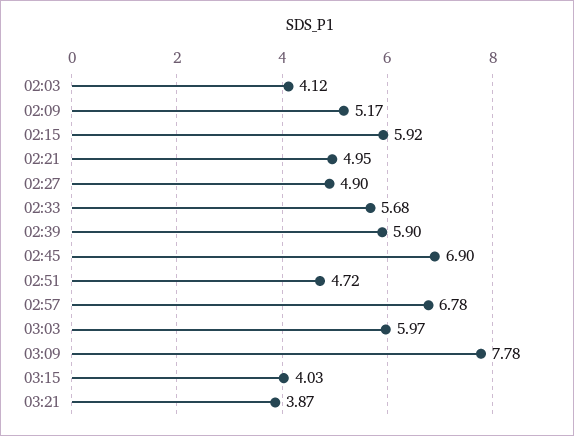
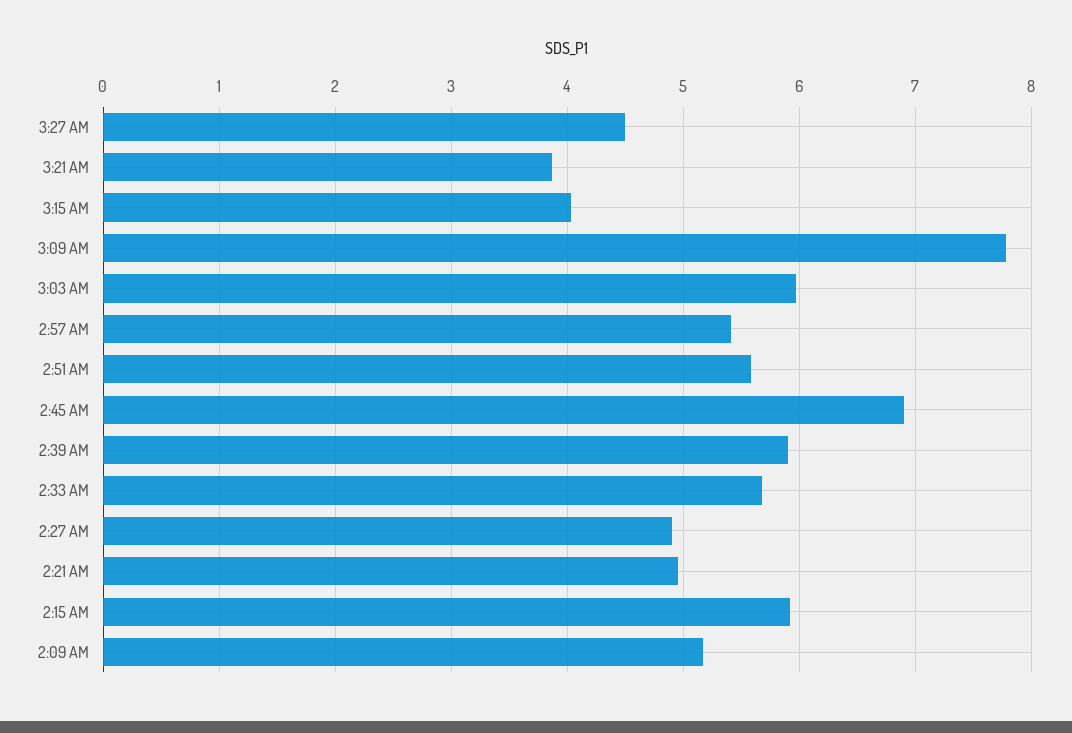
02:03: 4.12 -> none
02:51: 4.72 -> 5.6
02:57: 6.78 -> 5.4
3:27 AM: none -> 4.5

